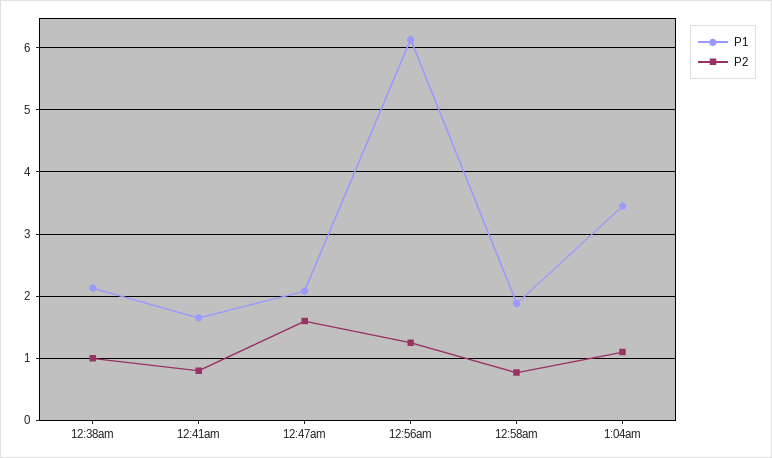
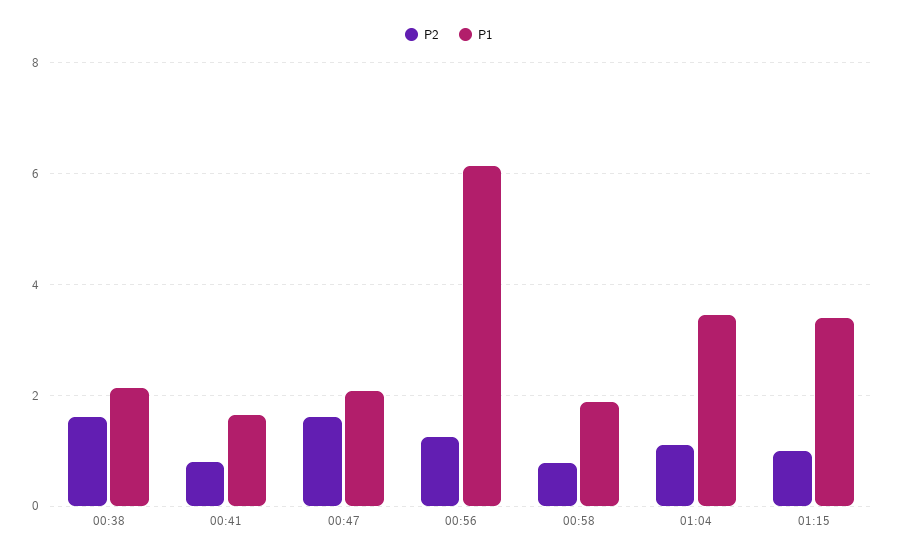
P2, 12:38am: 1 -> 1.6
P2, 01:15: none -> 1
P1, 01:15: none -> 3.4

